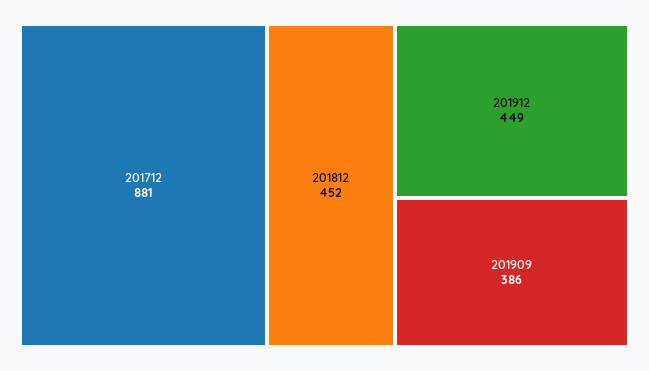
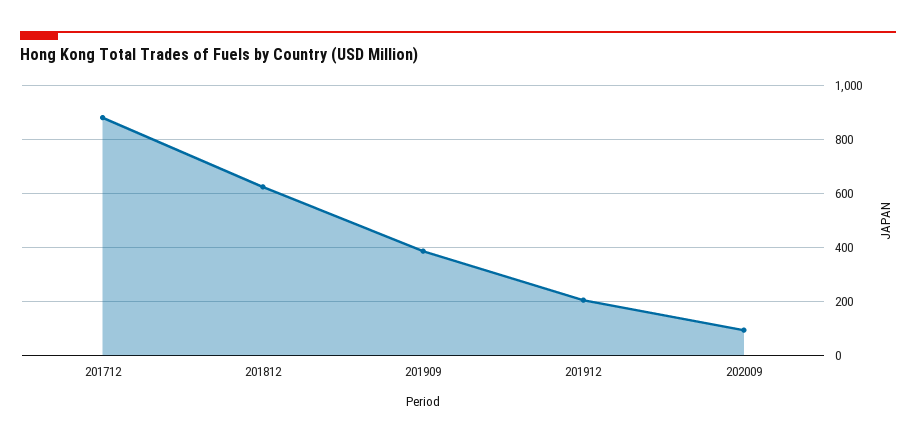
201812: 452 -> 625
201912: 449 -> 200
202009: none -> 100

